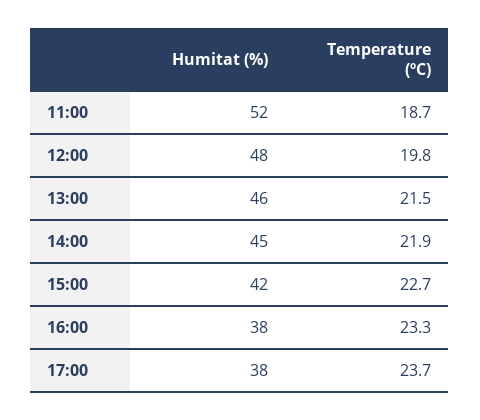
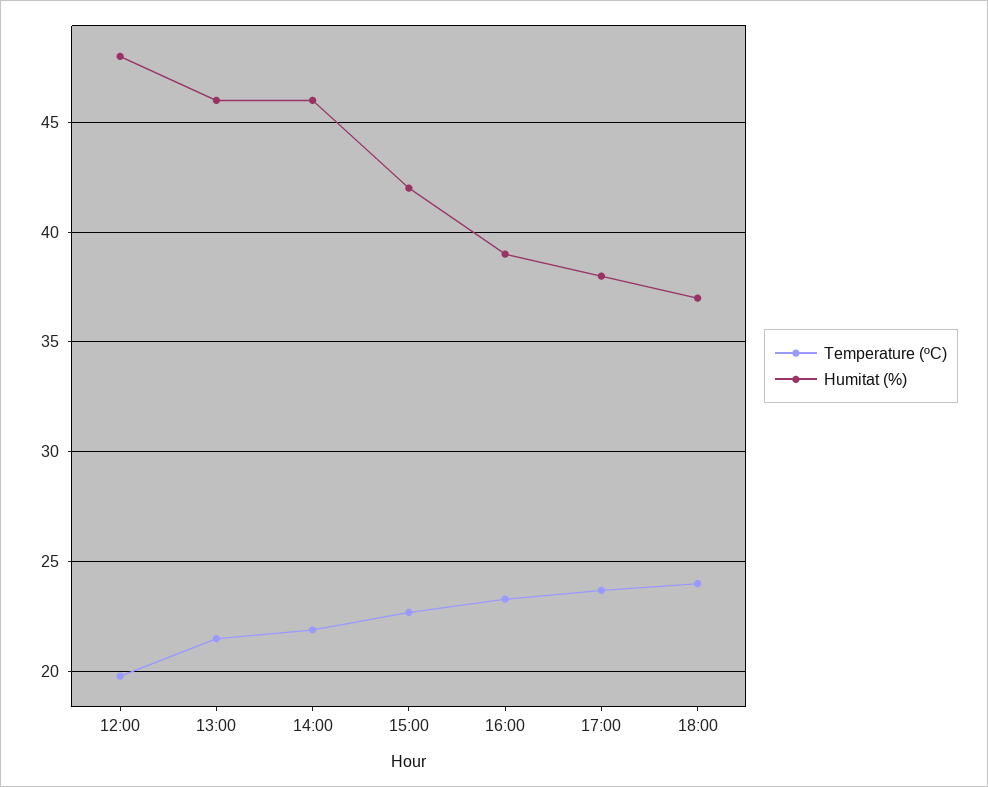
Humitat (%), 11:00: 52 -> none
Temperature (ºC), 11:00: 18.7 -> none
Humitat (%), 14:00: 45 -> 46
Humitat (%), 16:00: 38 -> 39
Temperature (ºC), 18:00: none -> 24
Humitat (%), 18:00: none -> 37

